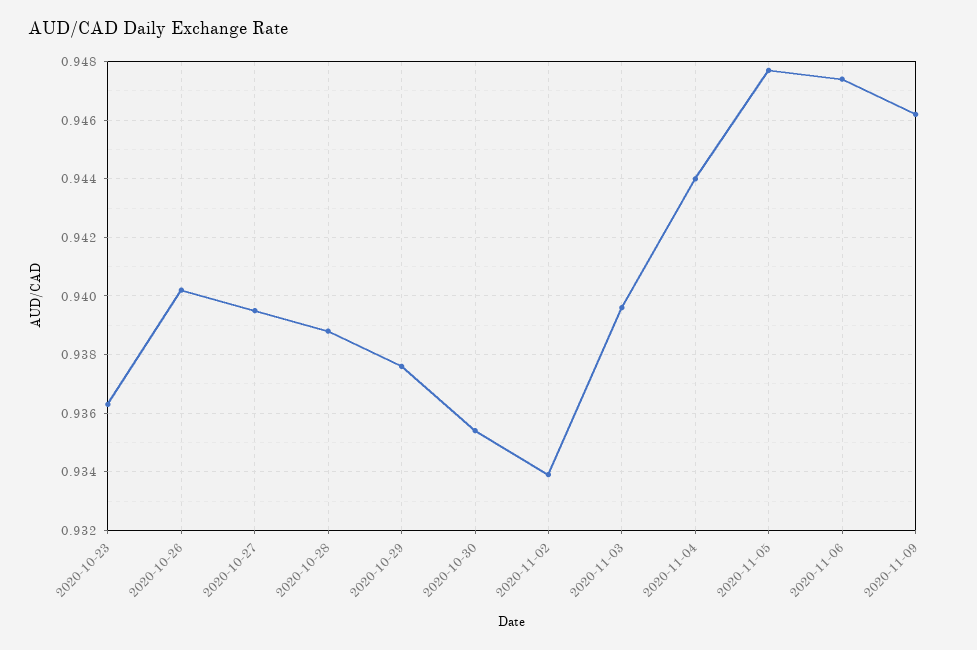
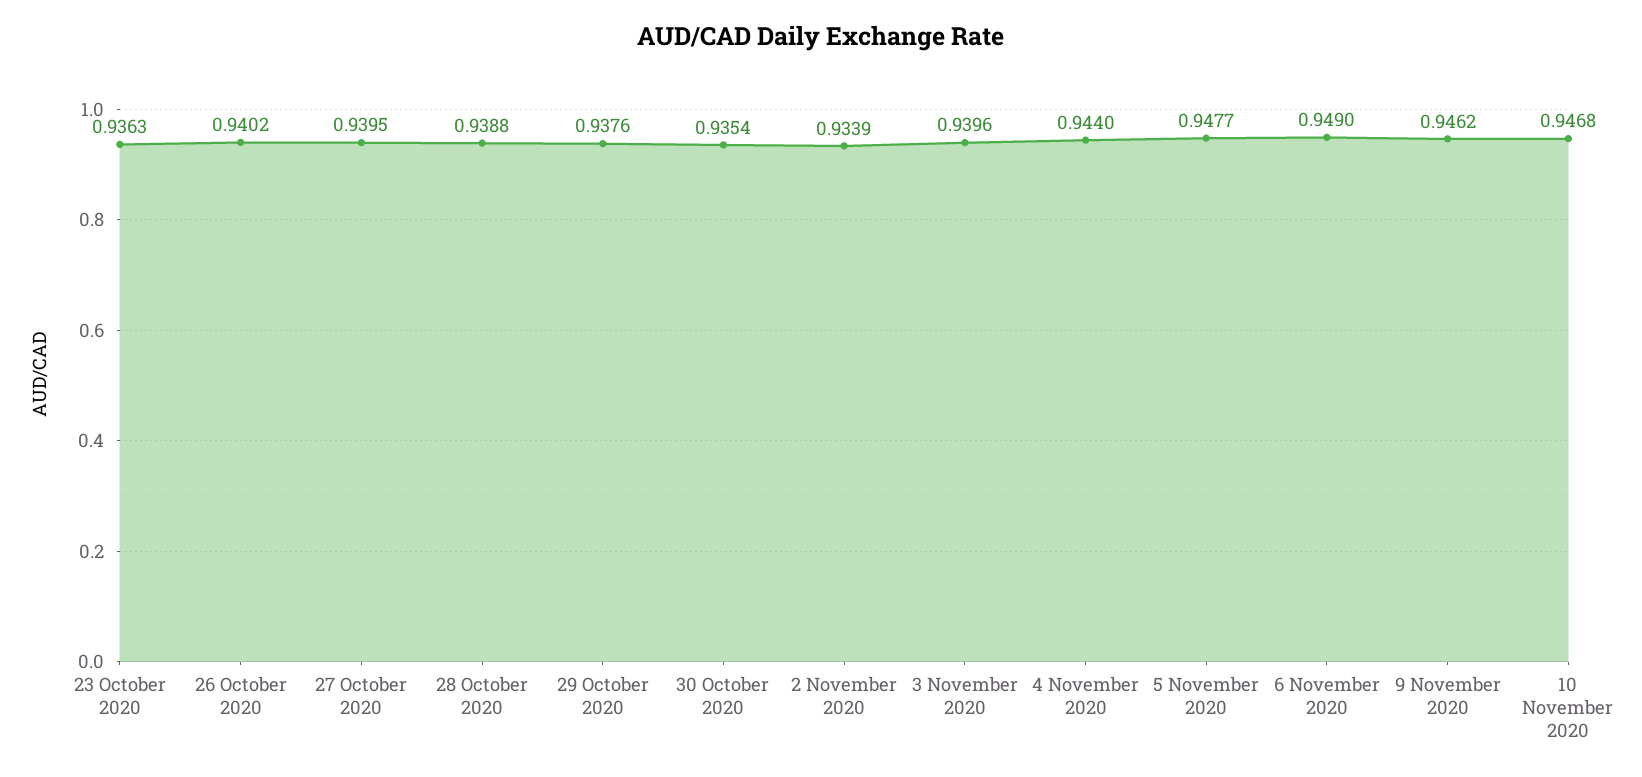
2020-11-06: 0.9475 -> 0.949
10 November 2020: none -> 0.9468

